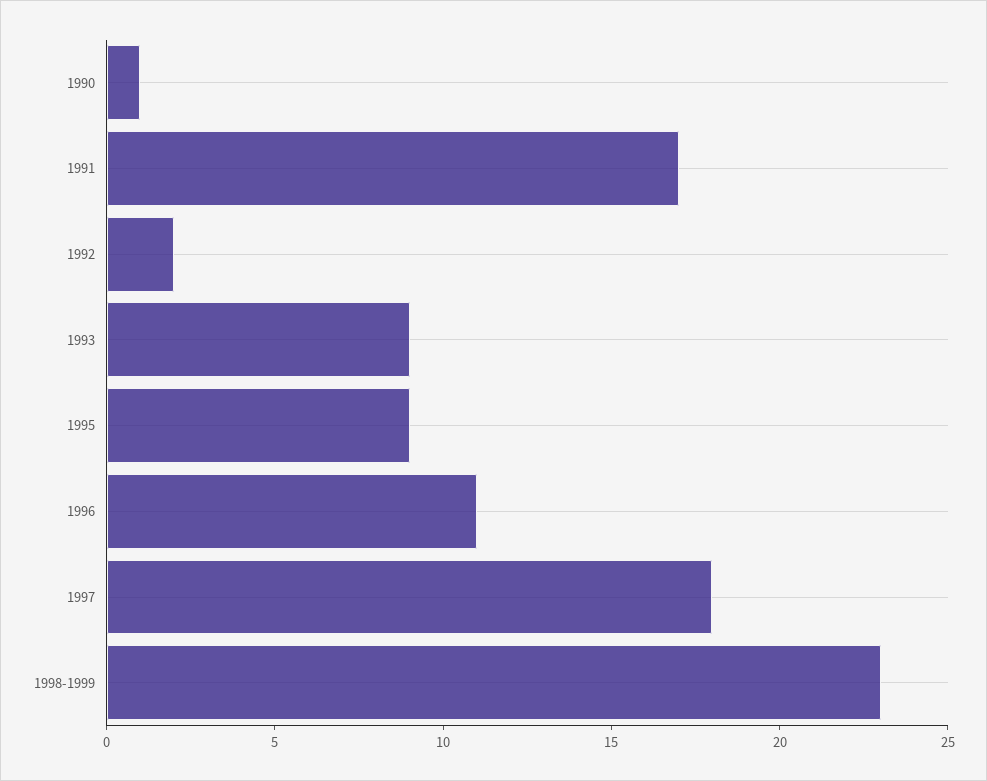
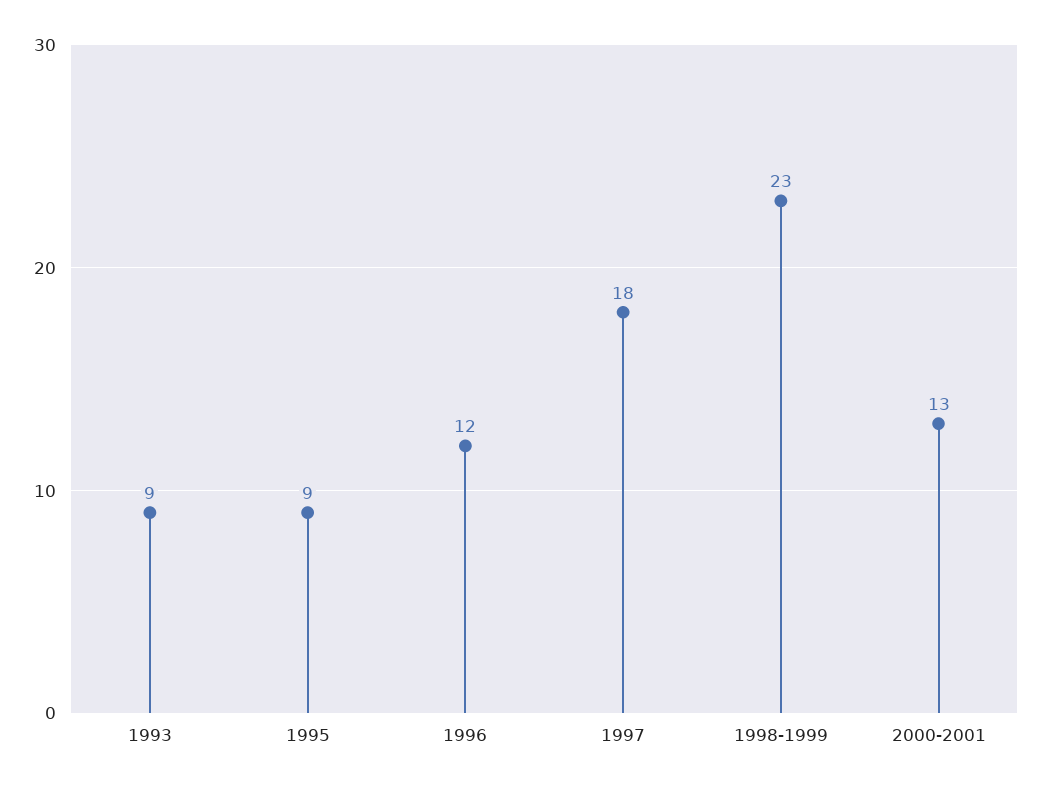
1990: 1 -> none
1991: 17 -> none
1992: 2 -> none
1996: 11 -> 12
2000-2001: none -> 13

